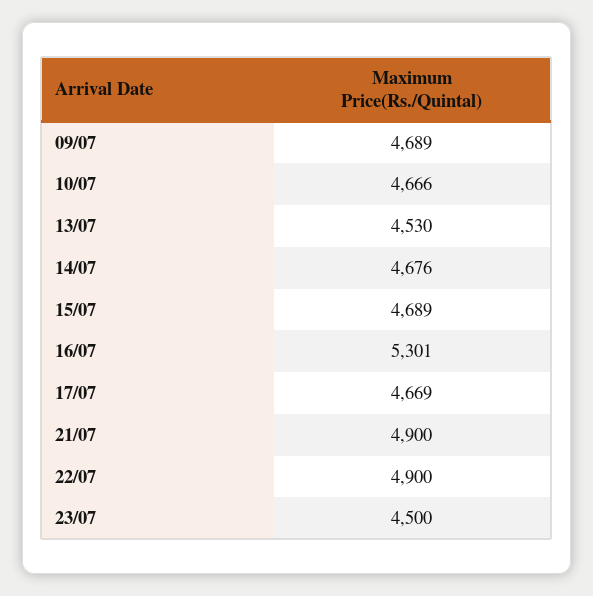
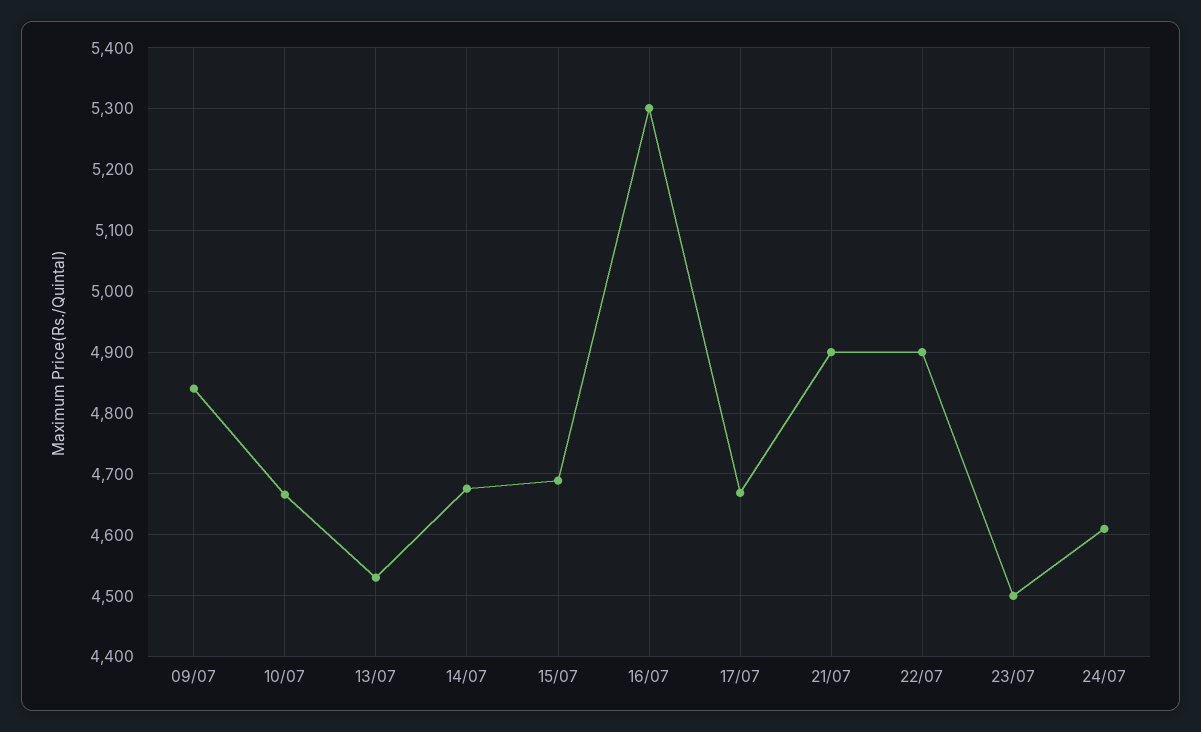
09/07: 4689 -> 4840
24/07: none -> 4610

